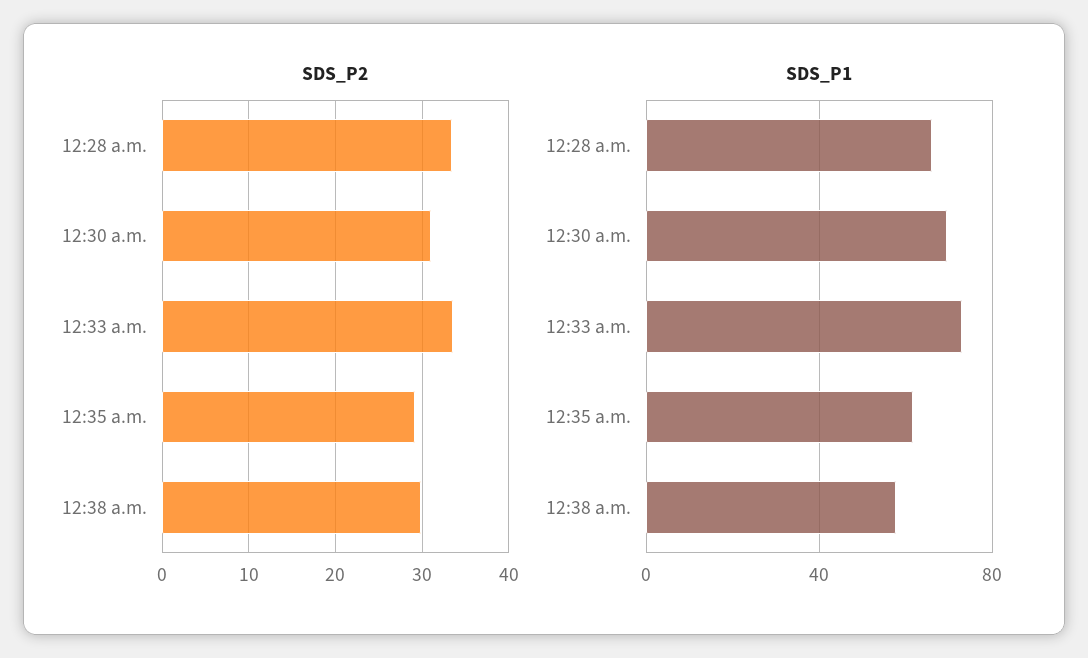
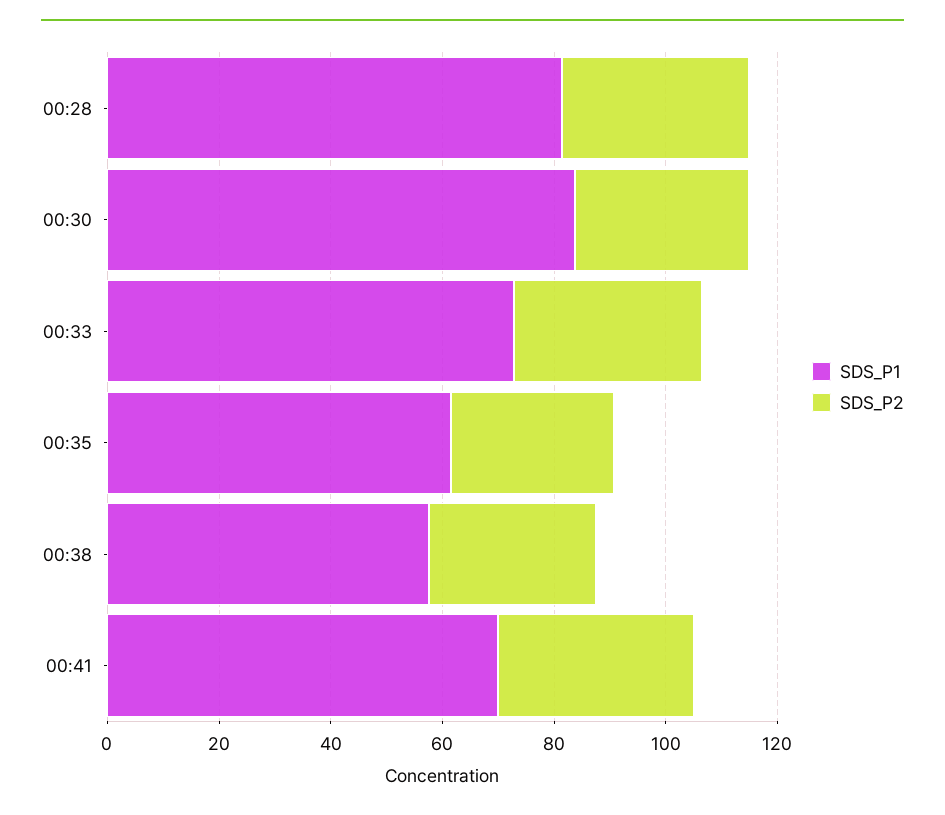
SDS_P1, 12:28 a.m.: 65 -> 80
SDS_P1, 12:30 a.m.: 70 -> 85
SDS_P1, 00:41: none -> 70
SDS_P2, 00:41: none -> 35

